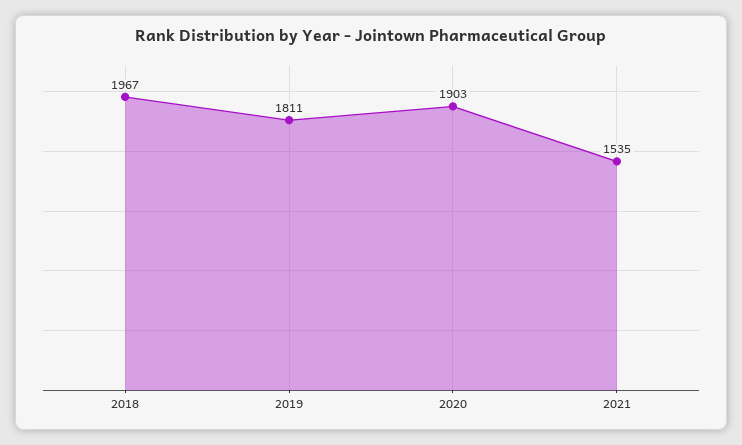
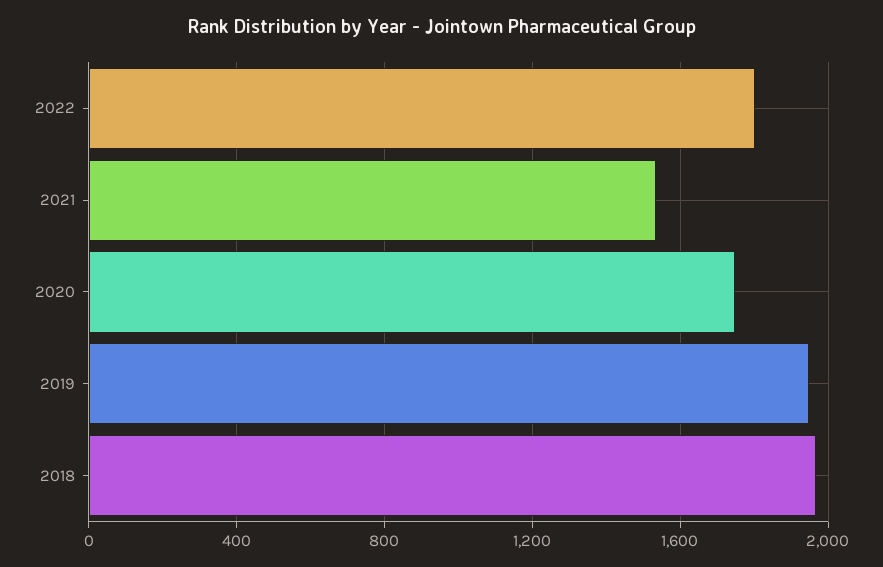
2019: 1811 -> 1950
2020: 1903 -> 1750
2022: none -> 1800

